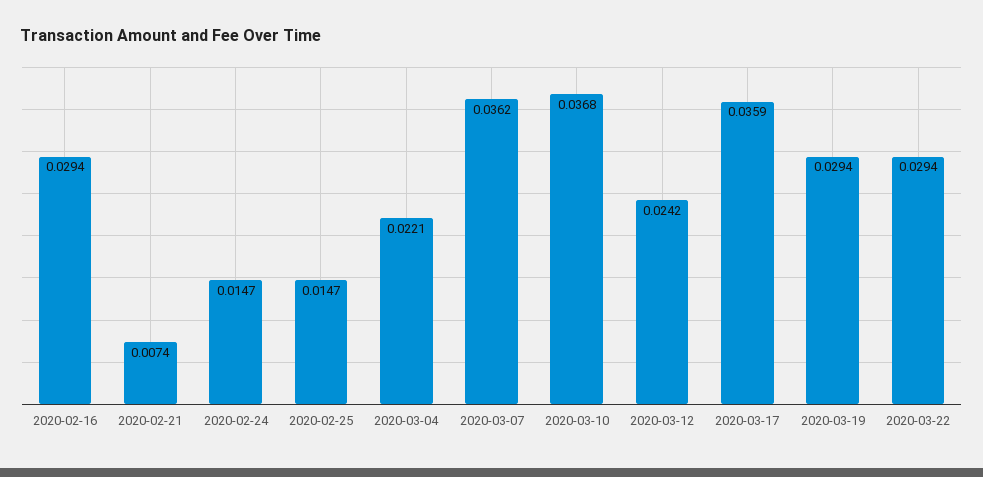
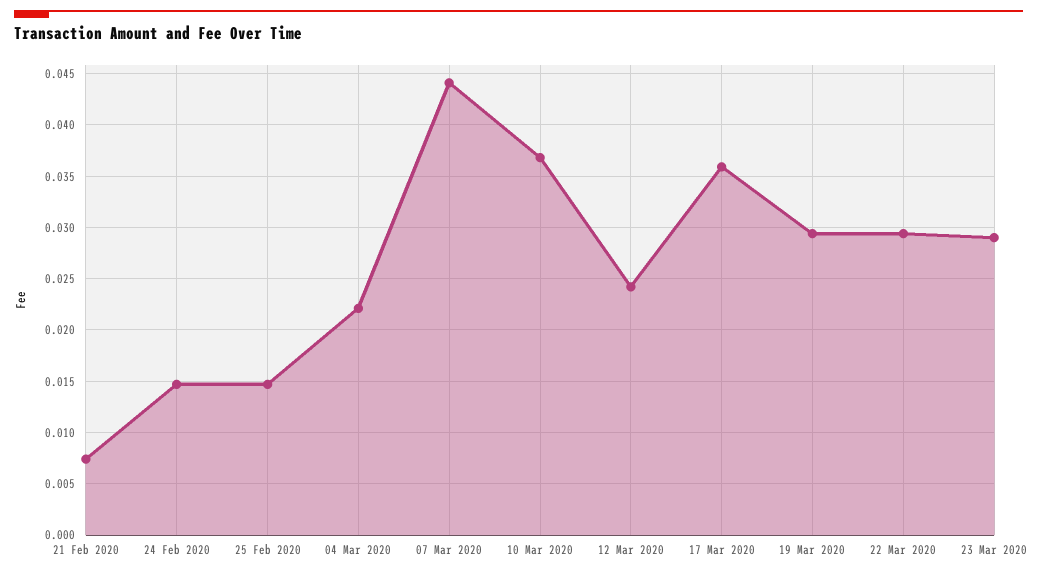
2020-02-16: 0.0294 -> none
2020-03-07: 0.0362 -> 0.044
23 Mar 2020: none -> 0.029

